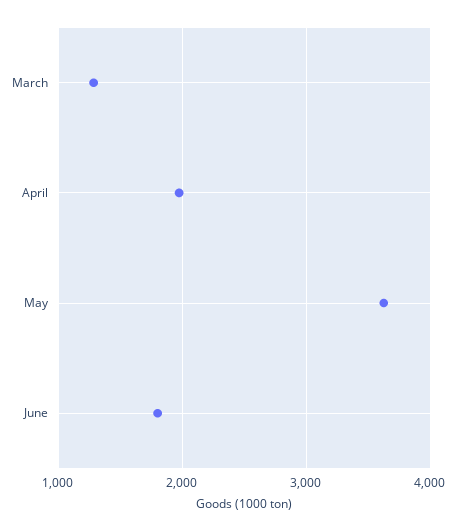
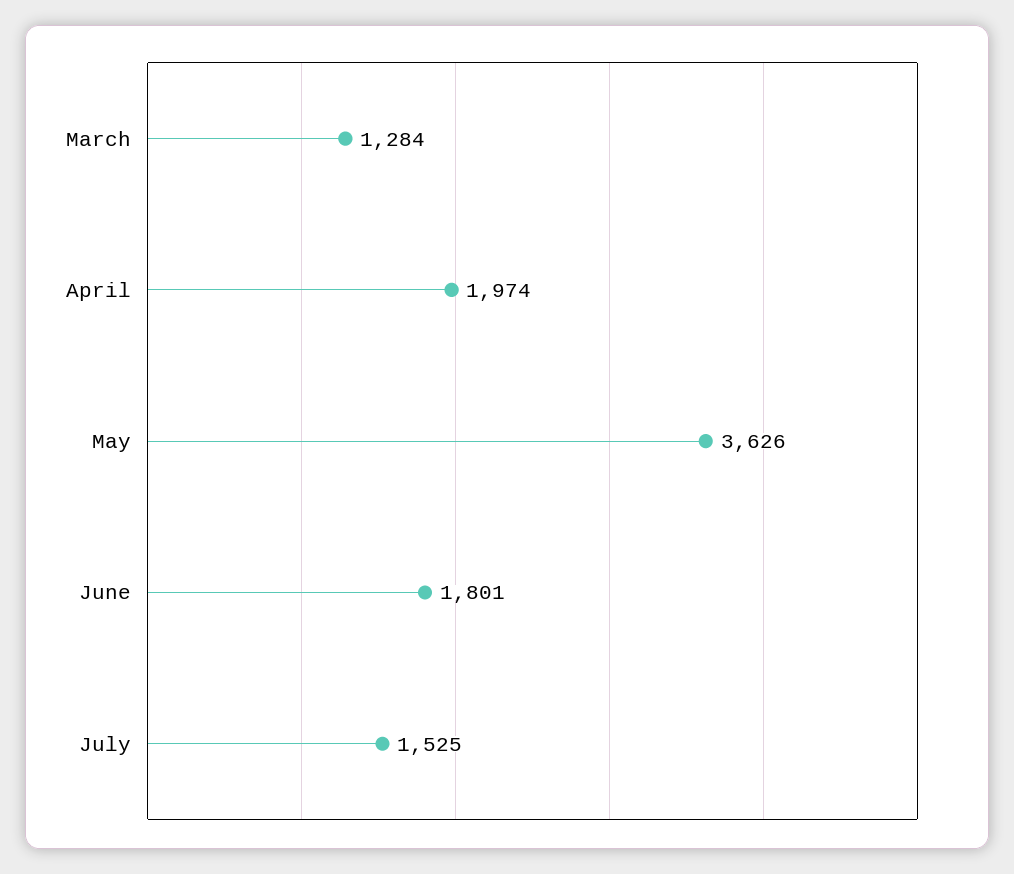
July: none -> 1525

